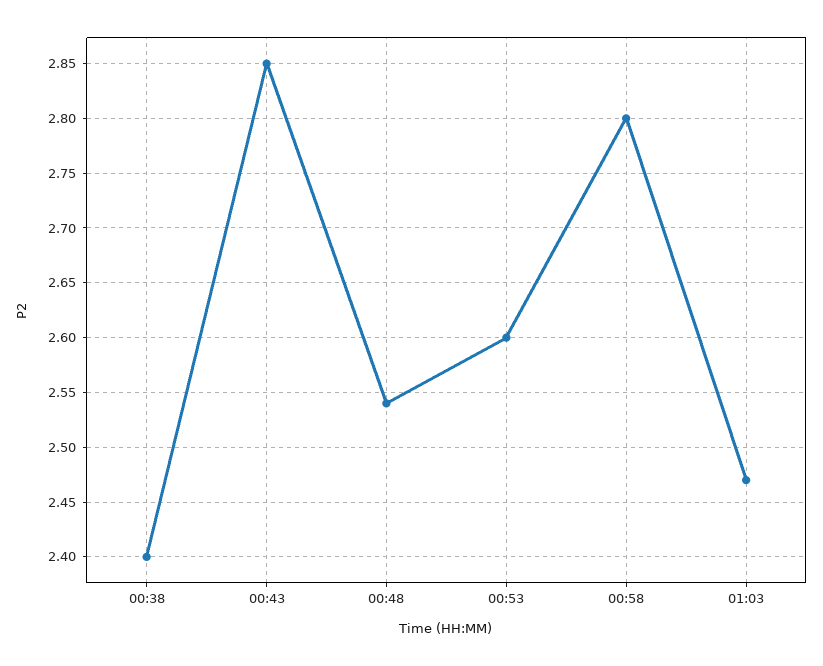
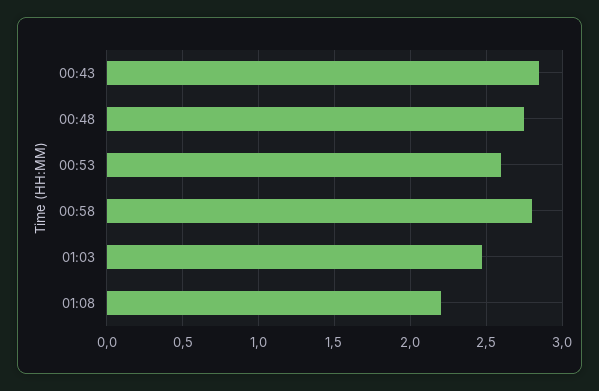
00:38: 2.4 -> none
00:48: 2.54 -> 2.75
01:08: none -> 2.2

